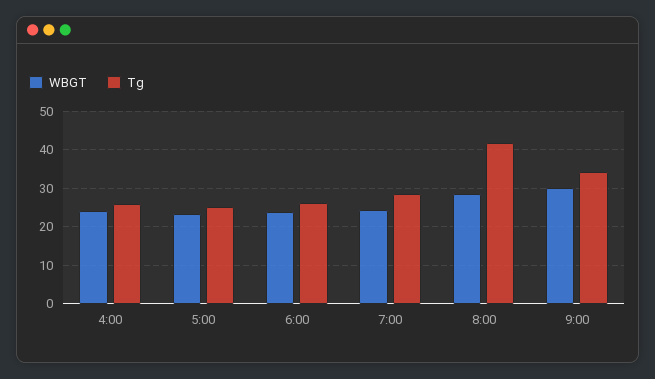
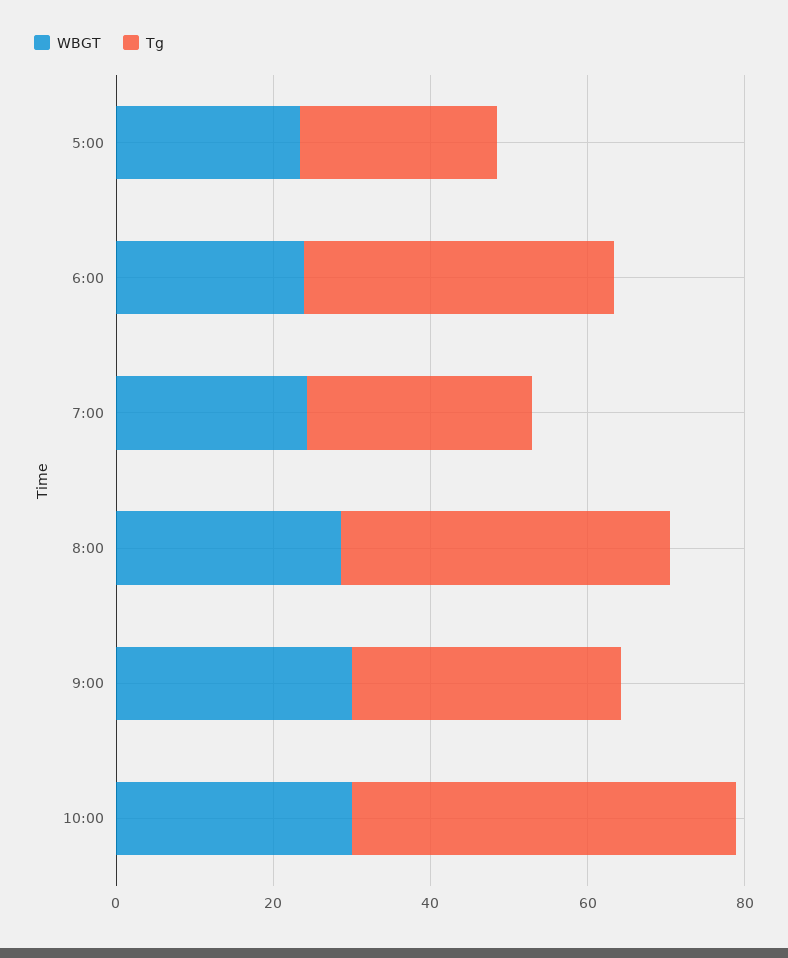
WBGT, 4:00: 24 -> none
Tg, 4:00: 26 -> none
Tg, 6:00: 26 -> 40
WBGT, 10:00: none -> 30
Tg, 10:00: none -> 50

